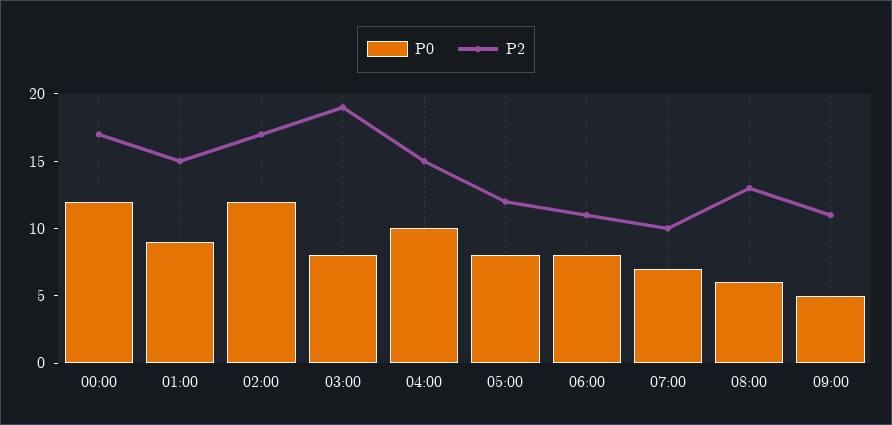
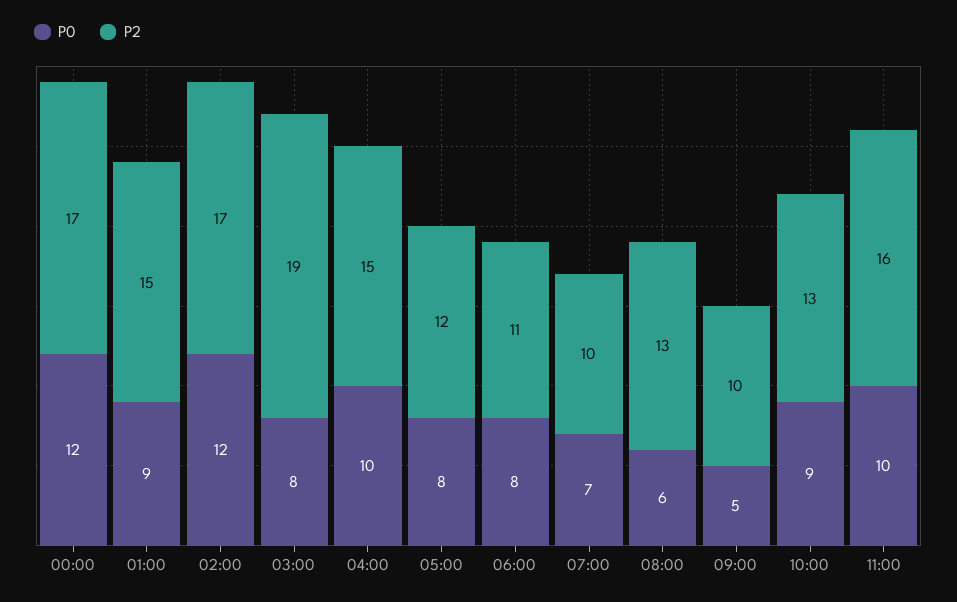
P2, 09:00: 11 -> 10
P0, 10:00: none -> 9
P2, 10:00: none -> 13
P0, 11:00: none -> 10
P2, 11:00: none -> 16

